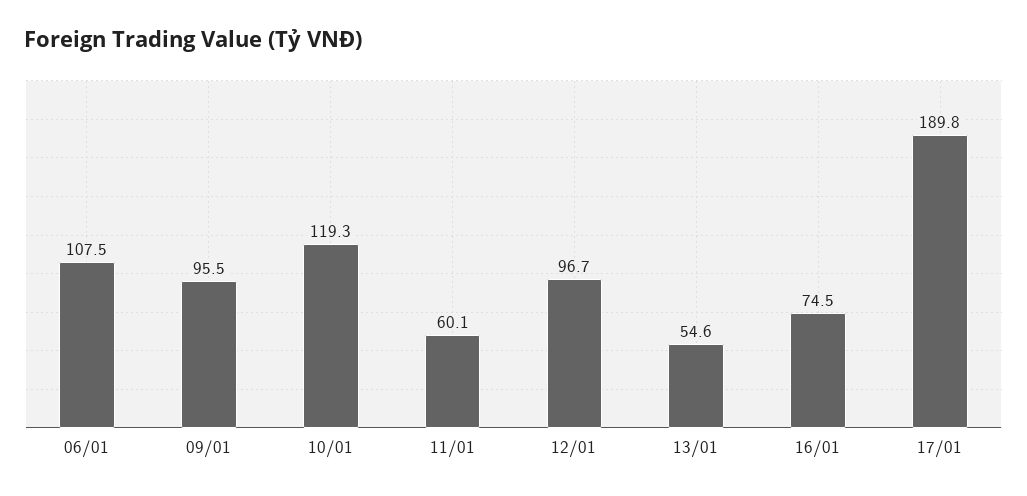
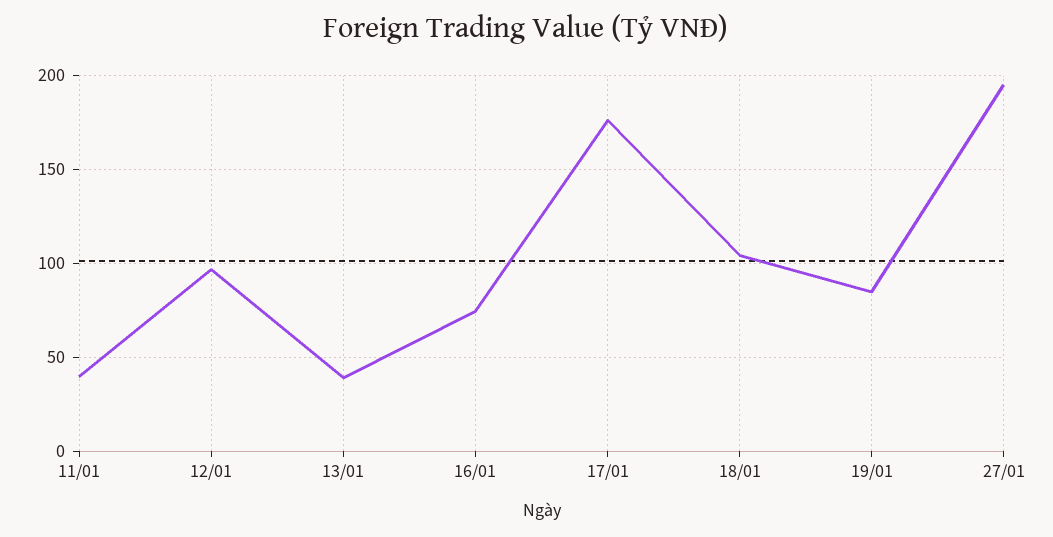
06/01: 107.5 -> none
09/01: 95.5 -> none
10/01: 119.3 -> none
11/01: 60.1 -> 40
13/01: 54.6 -> 40
17/01: 189.8 -> 175
18/01: none -> 105
19/01: none -> 85
27/01: none -> 195

